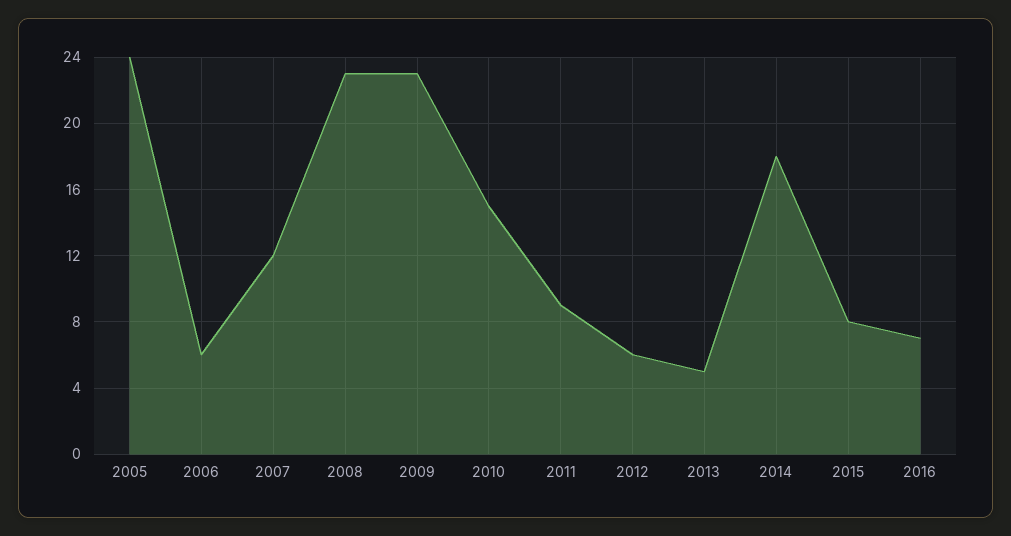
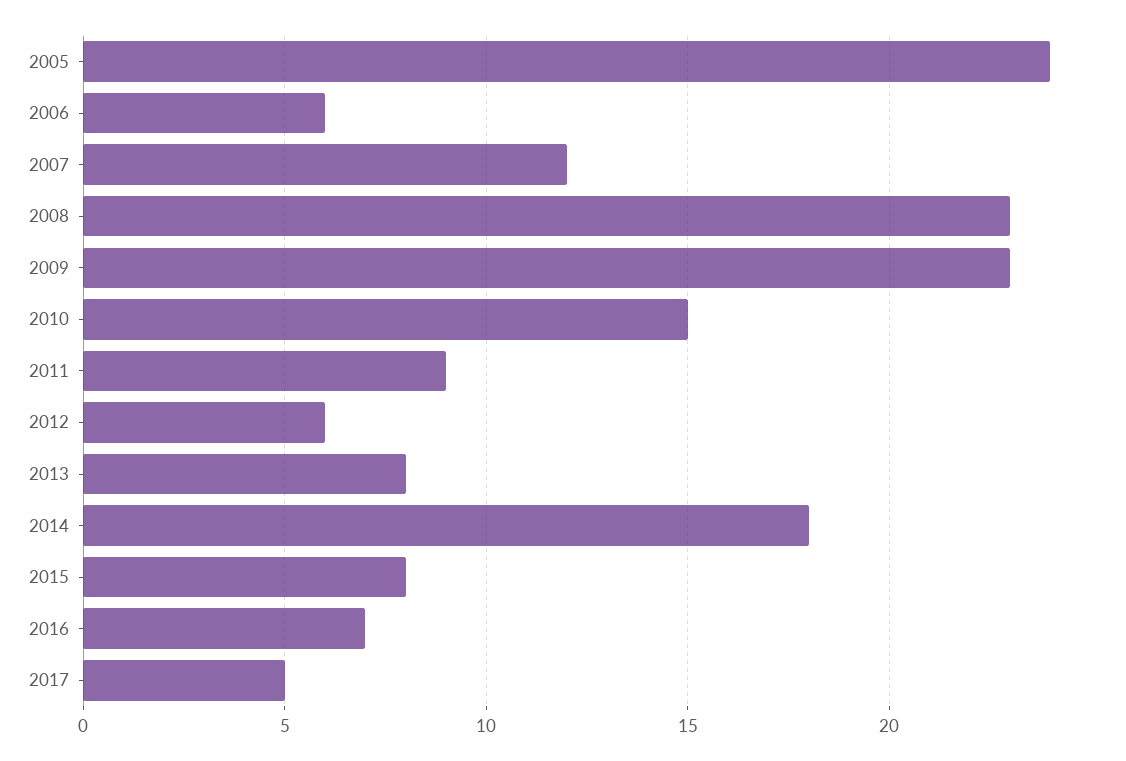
2013: 5 -> 8
2017: none -> 5

